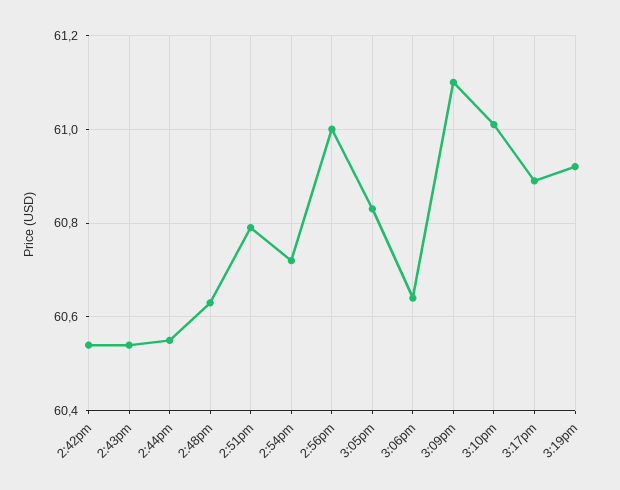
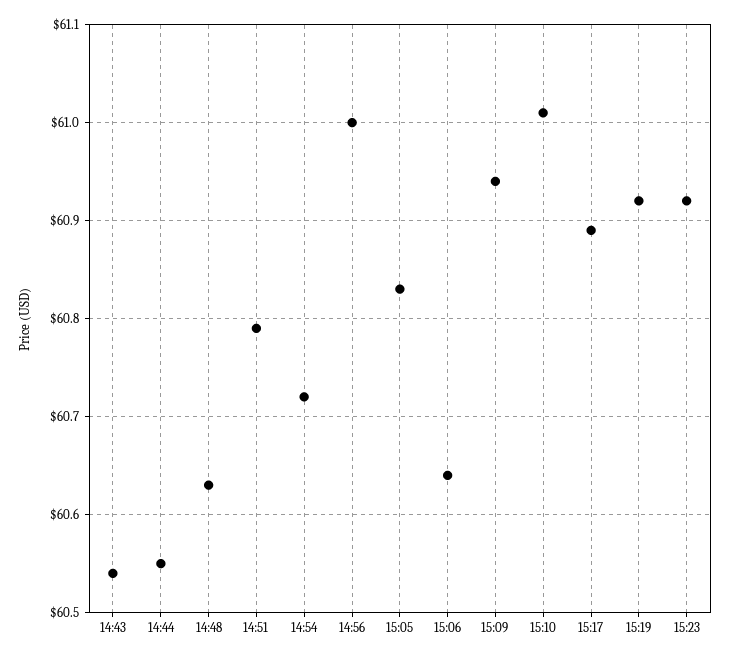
2:42pm: 60.55 -> none
3:09pm: 61.1 -> 60.94
15:23: none -> 60.92

